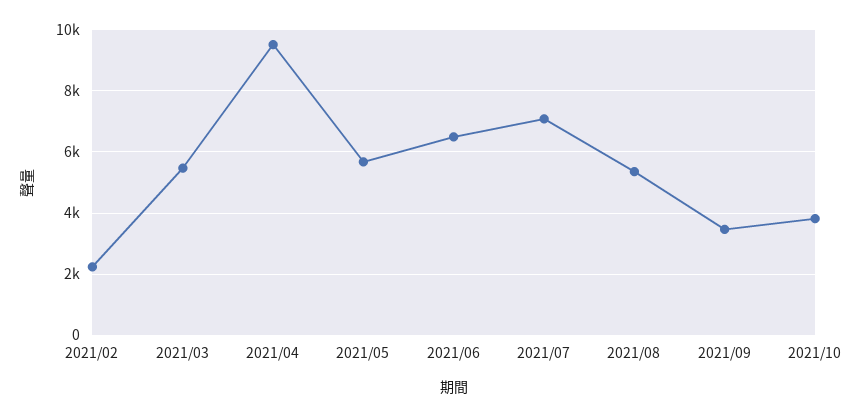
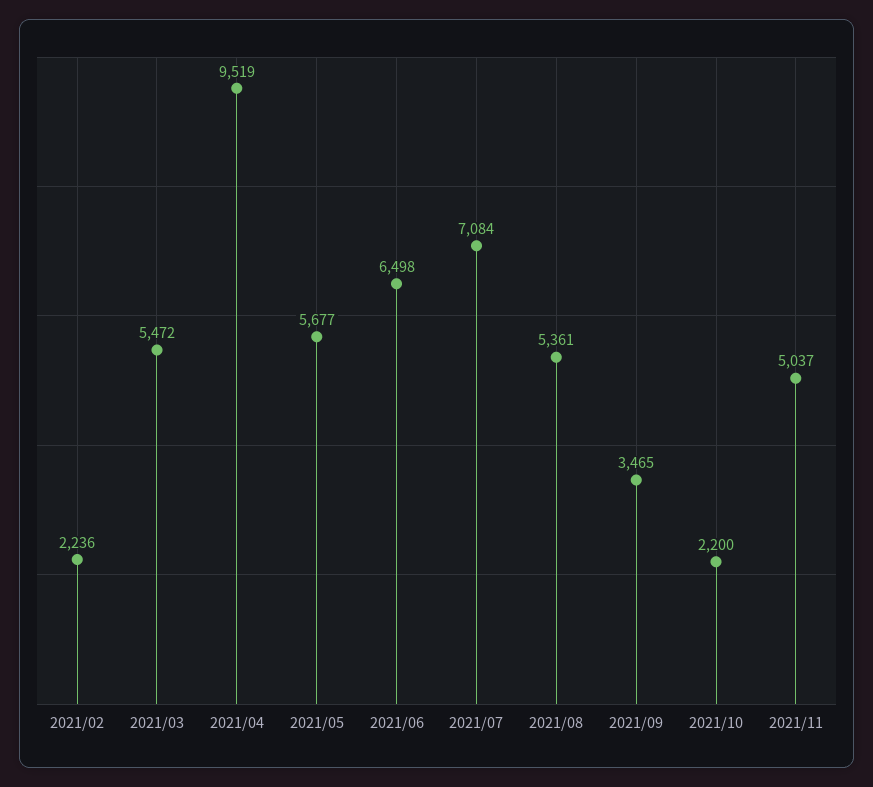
2021/10: 3800 -> 2200
2021/11: none -> 5037

